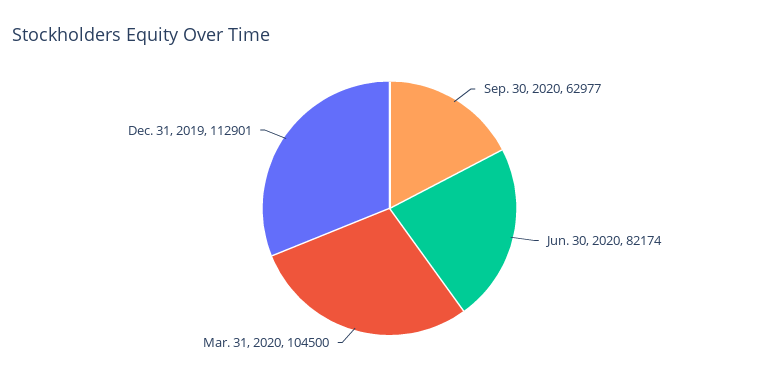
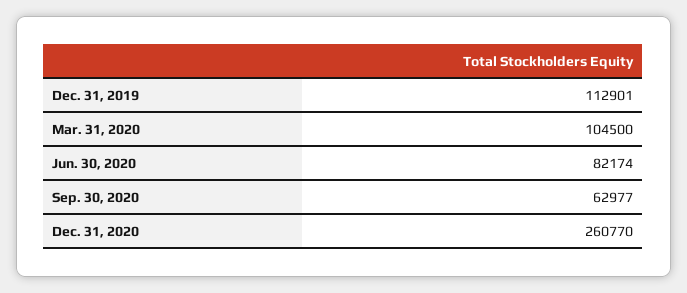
Dec. 31, 2020: none -> 260770

